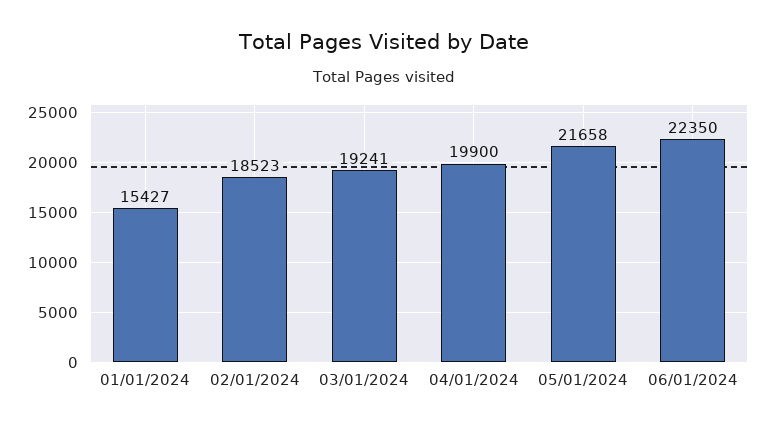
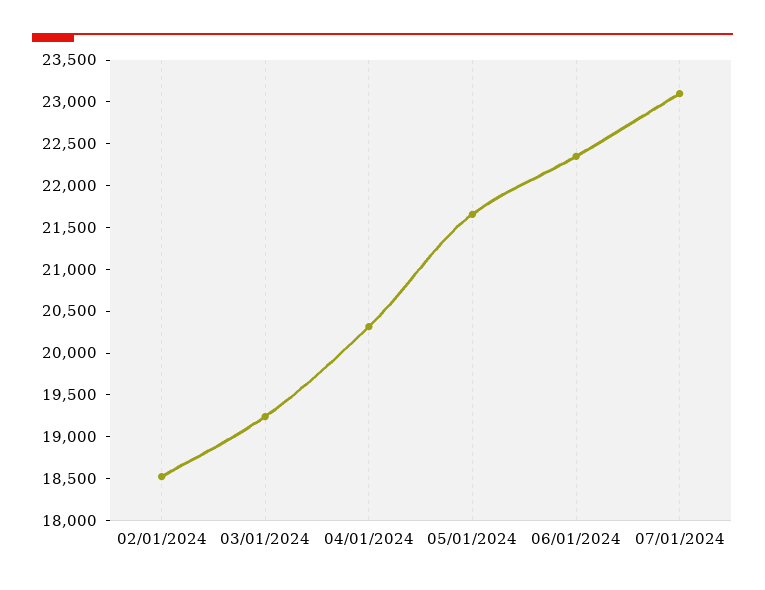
01/01/2024: 15427 -> none
04/01/2024: 19900 -> 20300
07/01/2024: none -> 23100

